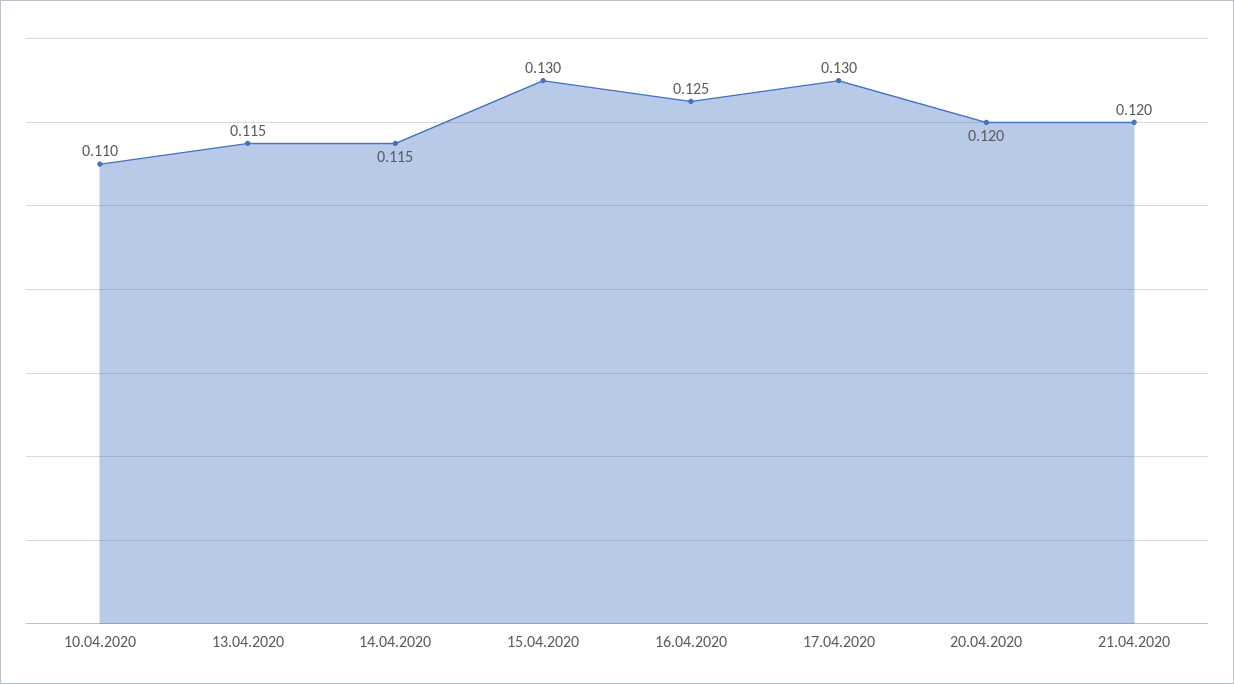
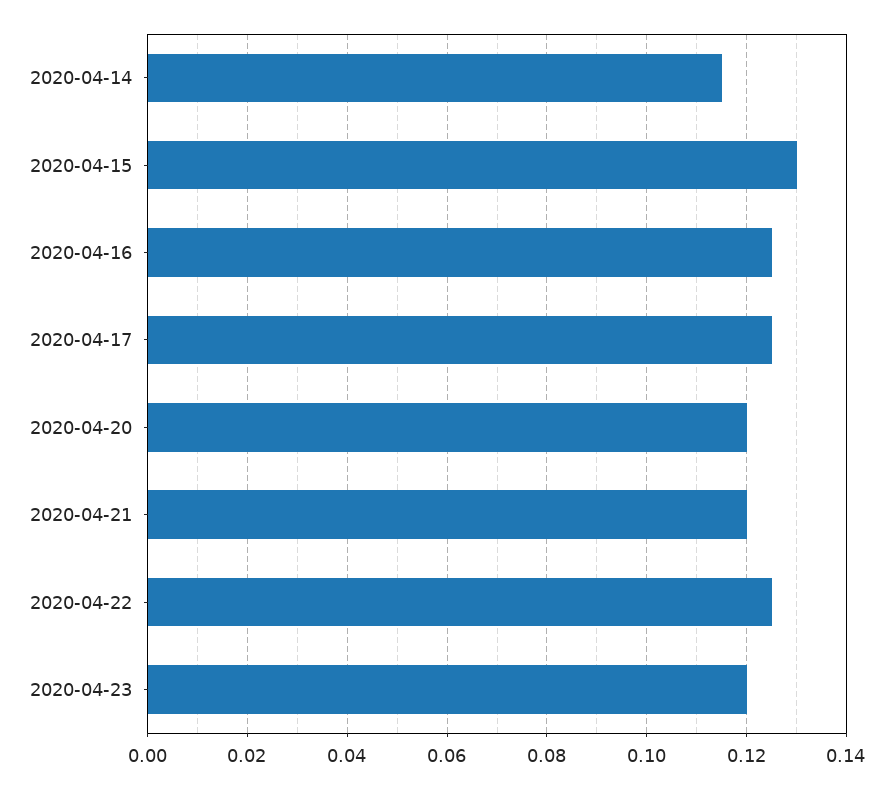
10.04.2020: 0.11 -> none
13.04.2020: 0.115 -> none
17.04.2020: 0.13 -> 0.125
2020-04-22: none -> 0.125
2020-04-23: none -> 0.12

